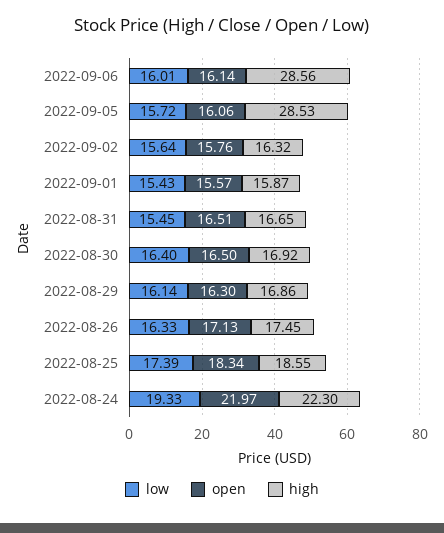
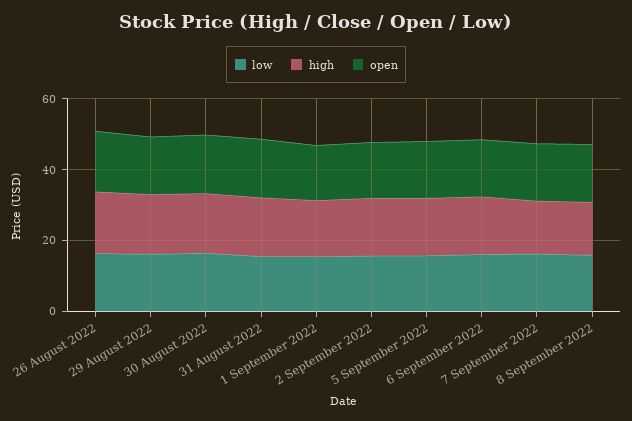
high, 2022-09-06: 28.56 -> 15
high, 2022-09-05: 28.53 -> 15
low, 2022-08-25: 17.39 -> none
open, 2022-08-25: 18.34 -> none
high, 2022-08-25: 18.55 -> none
low, 2022-08-24: 19.33 -> none
open, 2022-08-24: 21.97 -> none
high, 2022-08-24: 22.3 -> none
low, 7 September 2022: none -> 15
high, 7 September 2022: none -> 15
open, 7 September 2022: none -> 15
low, 8 September 2022: none -> 15
high, 8 September 2022: none -> 15
open, 8 September 2022: none -> 15

